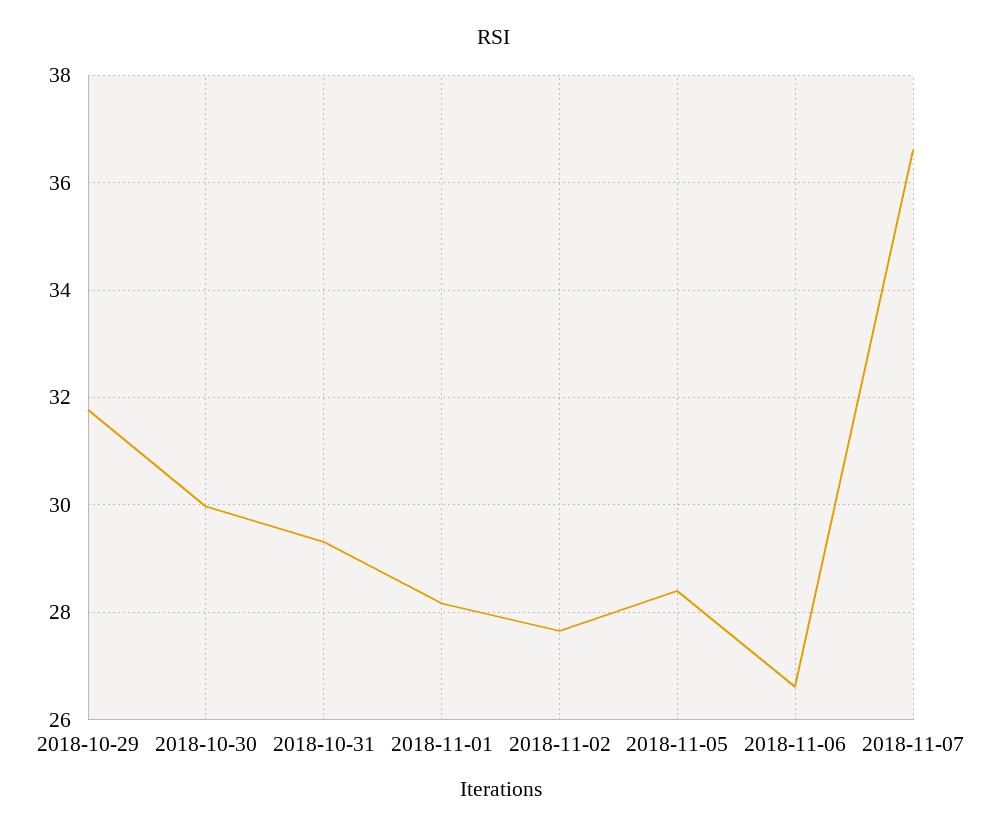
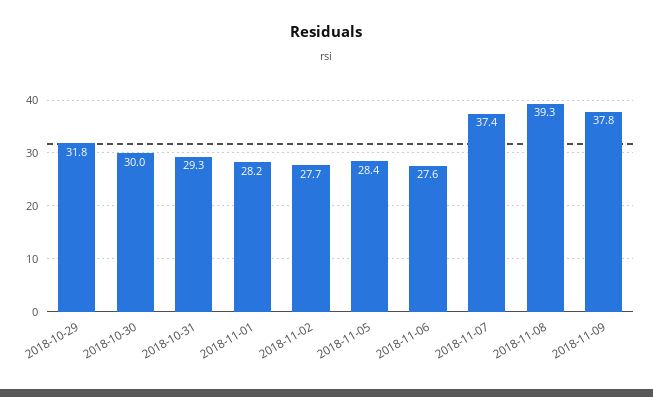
2018-11-06: 26.6 -> 27.6
2018-11-07: 36.6 -> 37.4
2018-11-08: none -> 39.3
2018-11-09: none -> 37.8

